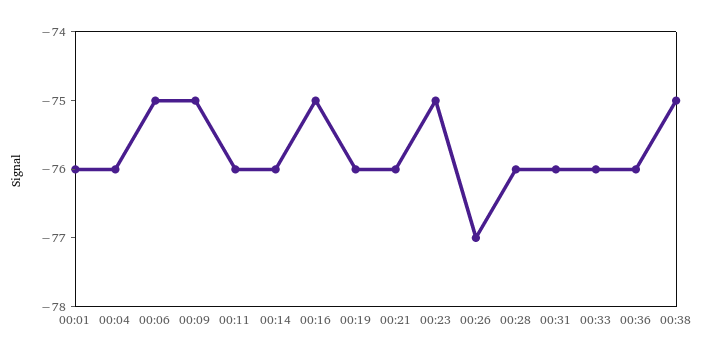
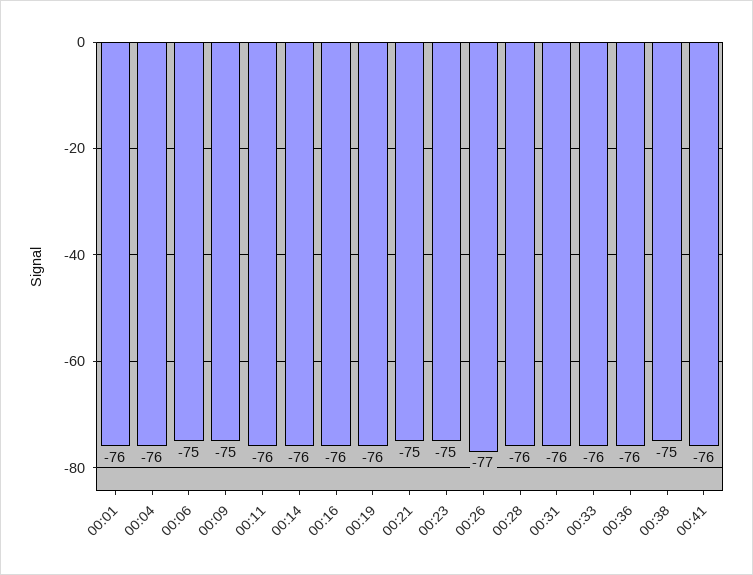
00:16: -75 -> -76
00:21: -76 -> -75
00:41: none -> -76

